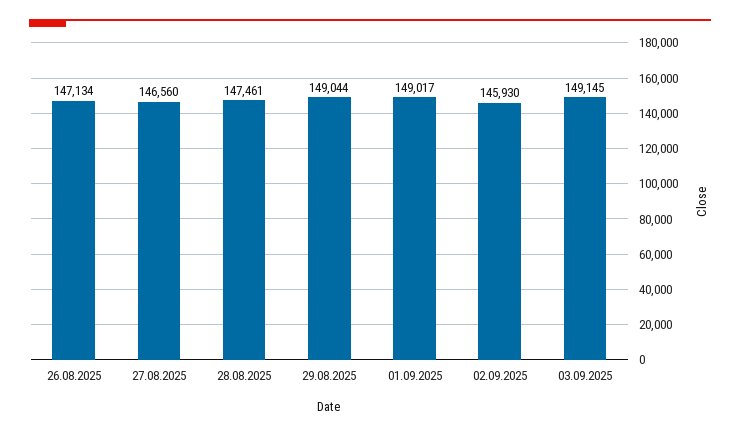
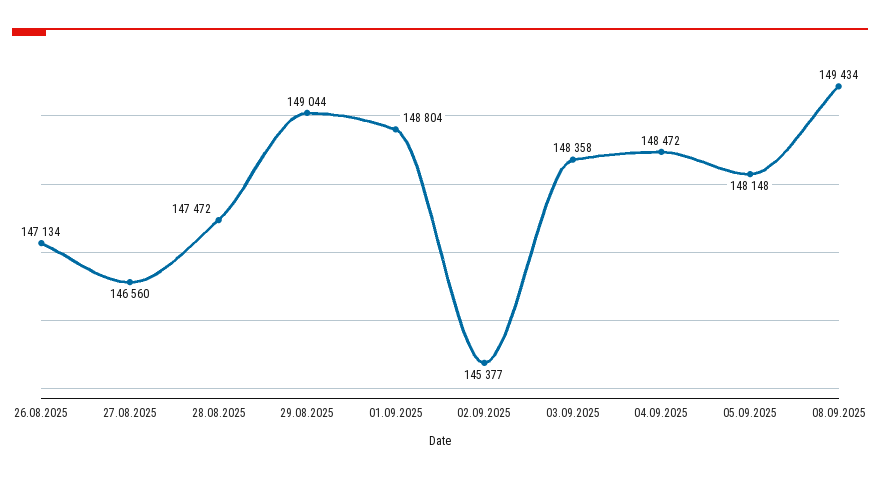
28.08.2025: 147461 -> 147472
01.09.2025: 149017 -> 148804
02.09.2025: 145930 -> 145377
03.09.2025: 149145 -> 148358
04.09.2025: none -> 148472
05.09.2025: none -> 148148
08.09.2025: none -> 149434

